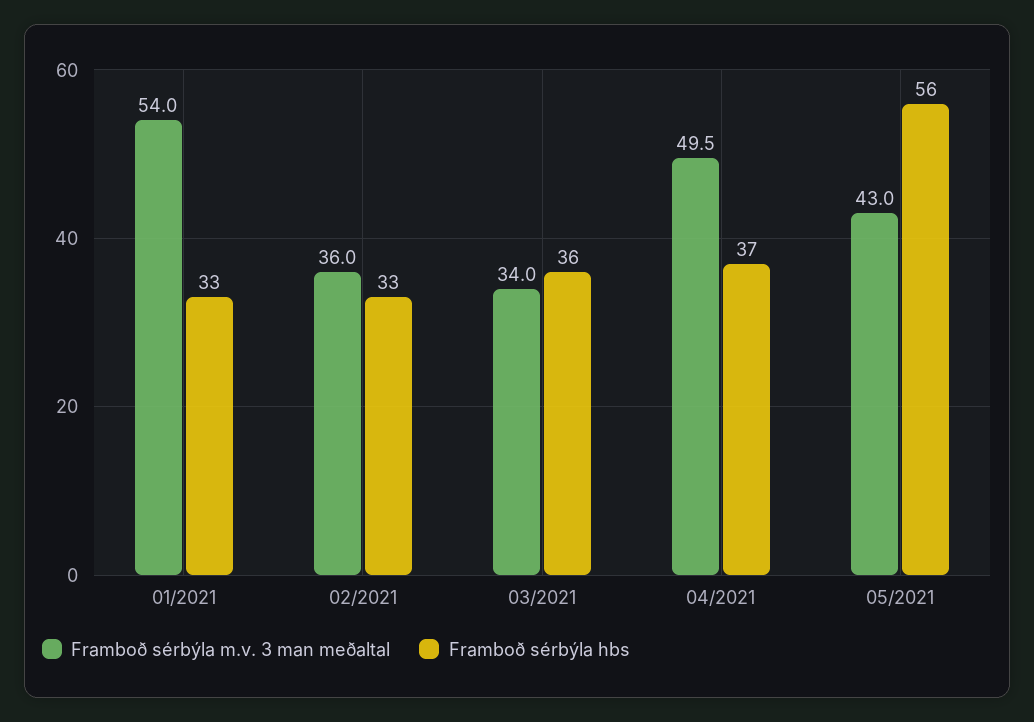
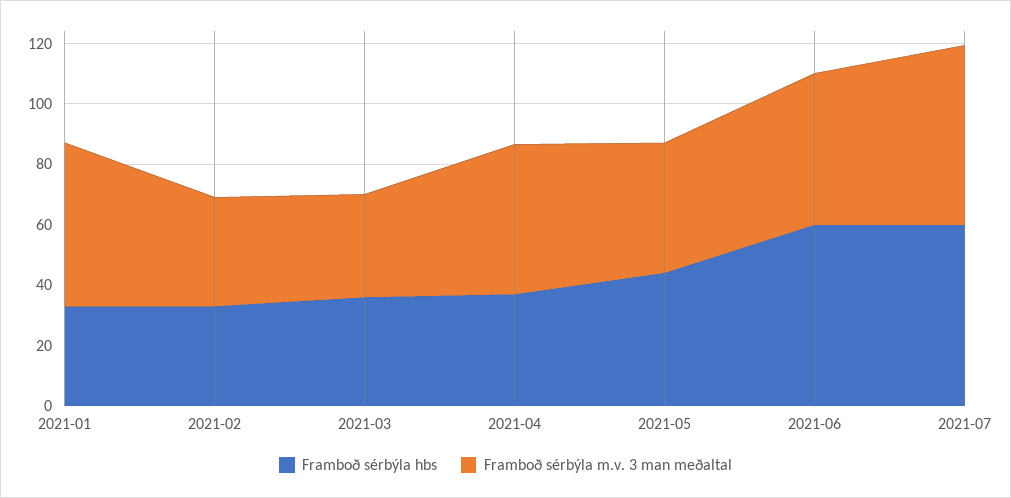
Framboð sérbýla hbs, 05/2021: 56 -> 45
Framboð sérbýla hbs, 2021-06: none -> 60
Framboð sérbýla m.v. 3 man meðaltal, 2021-06: none -> 50
Framboð sérbýla hbs, 2021-07: none -> 60
Framboð sérbýla m.v. 3 man meðaltal, 2021-07: none -> 60

